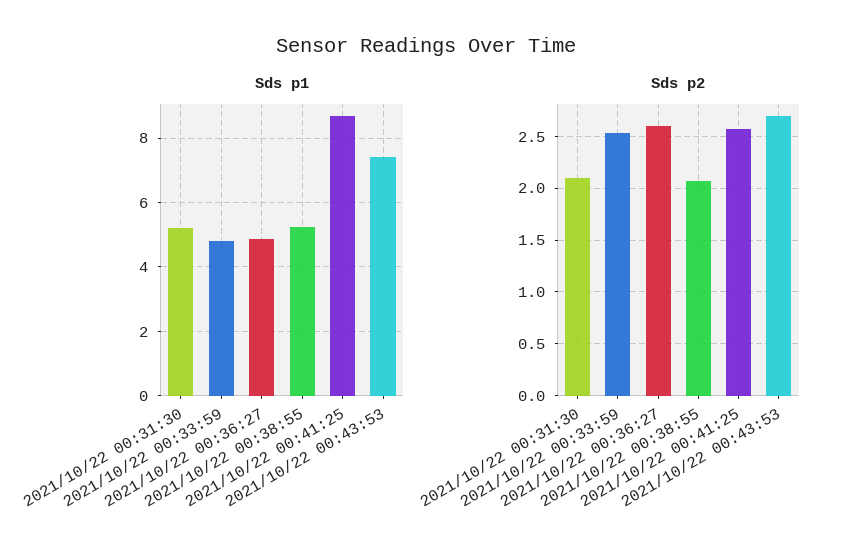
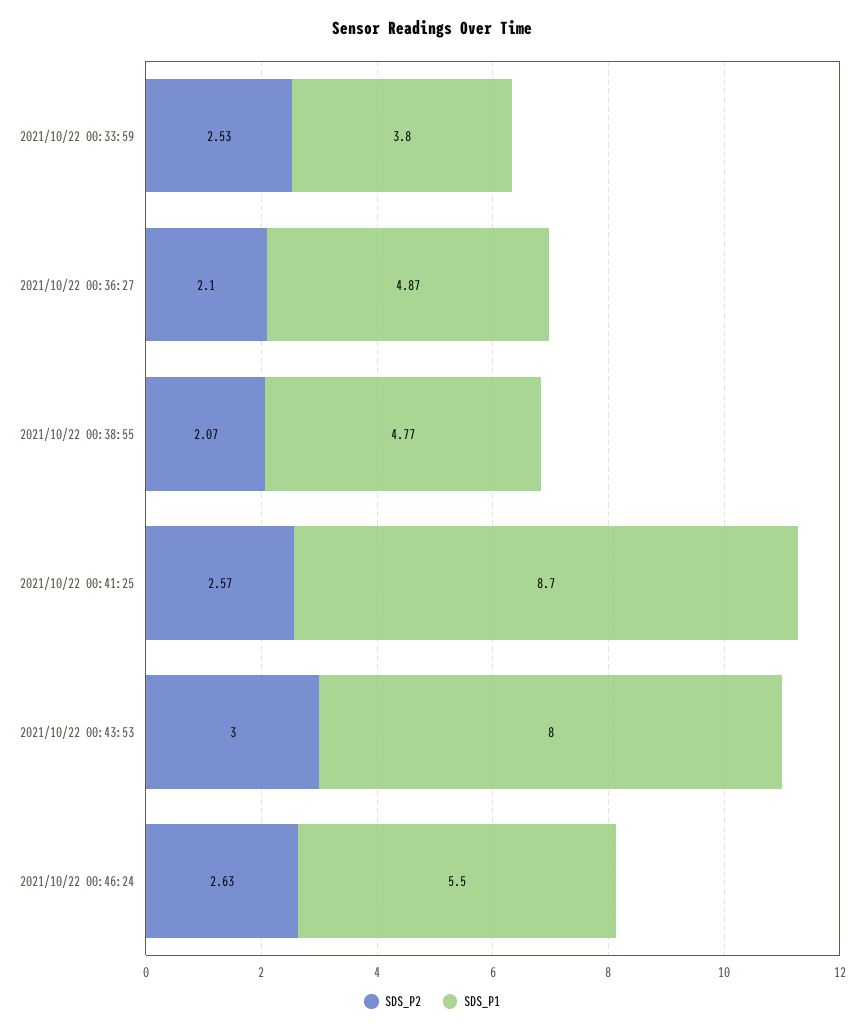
Sds p1, 2021/10/22 00:31:30: 5.2 -> none
Sds p1, 2021/10/22 00:33:59: 4.8 -> 3.8
Sds p1, 2021/10/22 00:38:55: 5.2 -> 4.77
Sds p1, 2021/10/22 00:43:53: 7.4 -> 8
Sds p2, 2021/10/22 00:31:30: 2.1 -> none
Sds p2, 2021/10/22 00:36:27: 2.6 -> 2.1
Sds p2, 2021/10/22 00:43:53: 2.7 -> 3
Sds p2, 2021/10/22 00:46:24: none -> 2.63
Sds p1, 2021/10/22 00:46:24: none -> 5.5

